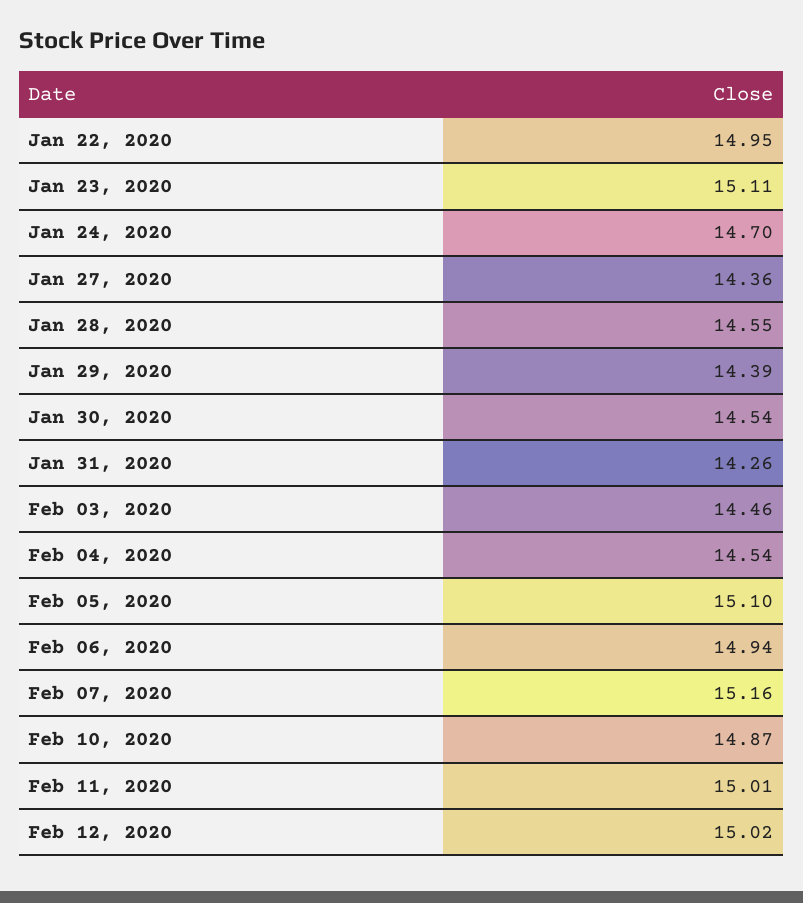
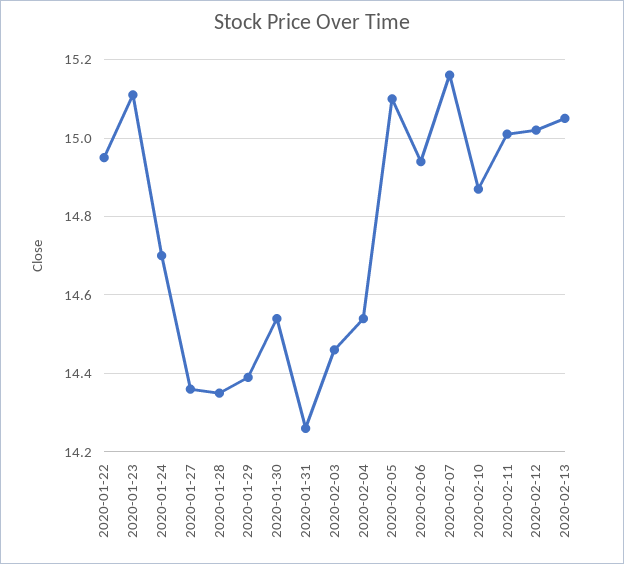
Jan 28, 2020: 14.55 -> 14.35
2020-02-13: none -> 15.05

